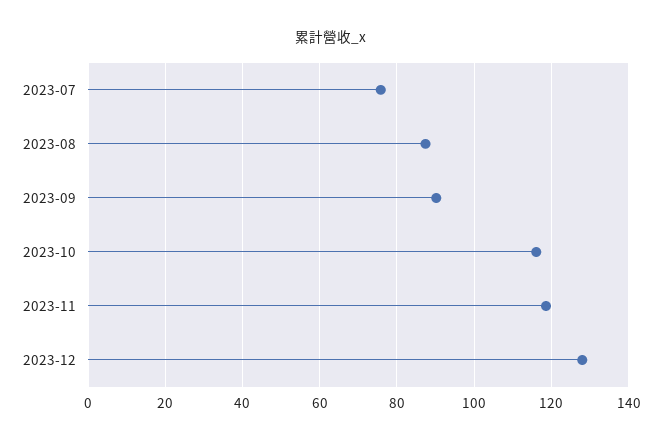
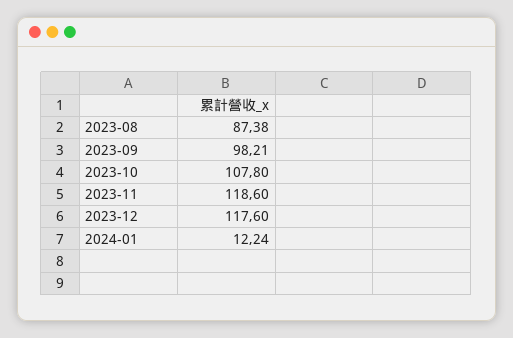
2023-07: 76 -> none
2023-09: 90 -> 98.21
2023-10: 116 -> 107.8
2023-12: 128 -> 117.6
2024-01: none -> 12.24

